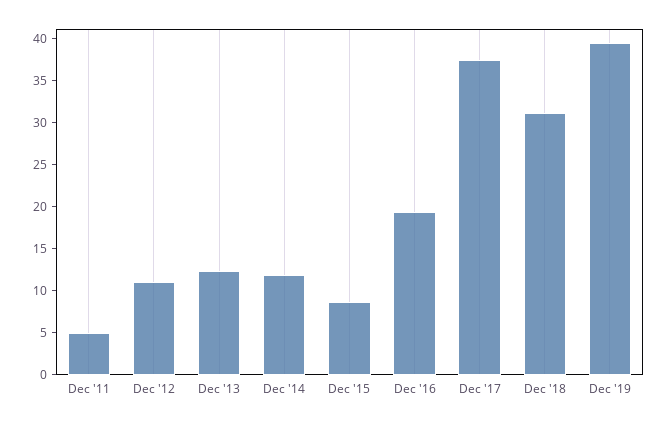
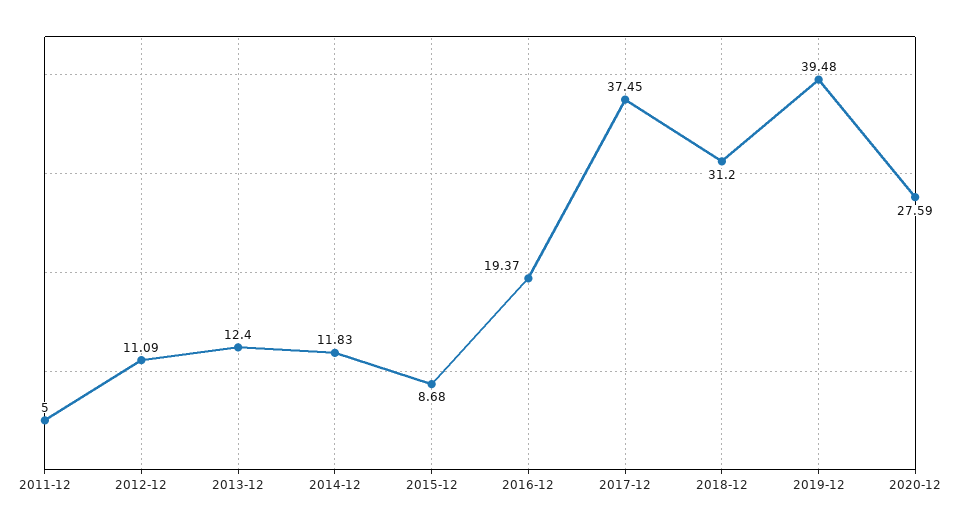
2020-12: none -> 27.59

